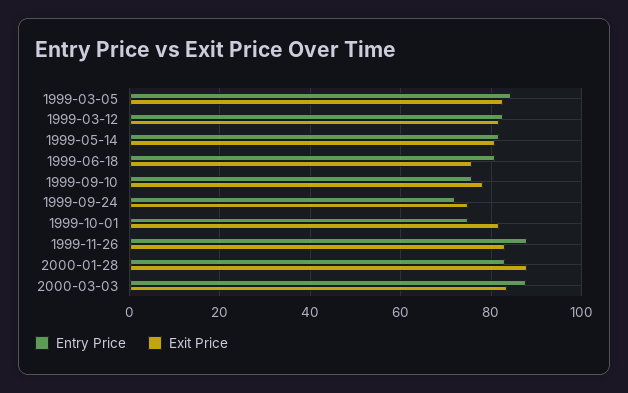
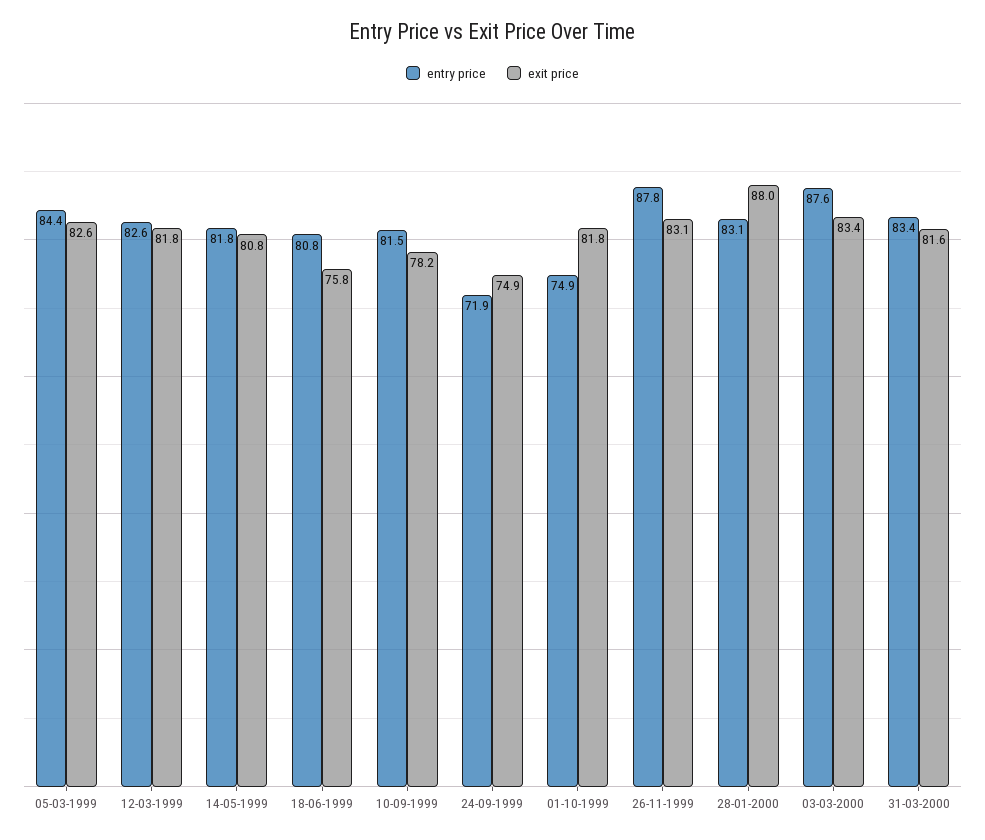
Entry Price, 1999-09-10: 76 -> 81.5
Entry Price, 31-03-2000: none -> 83.4
Exit Price, 31-03-2000: none -> 81.6

